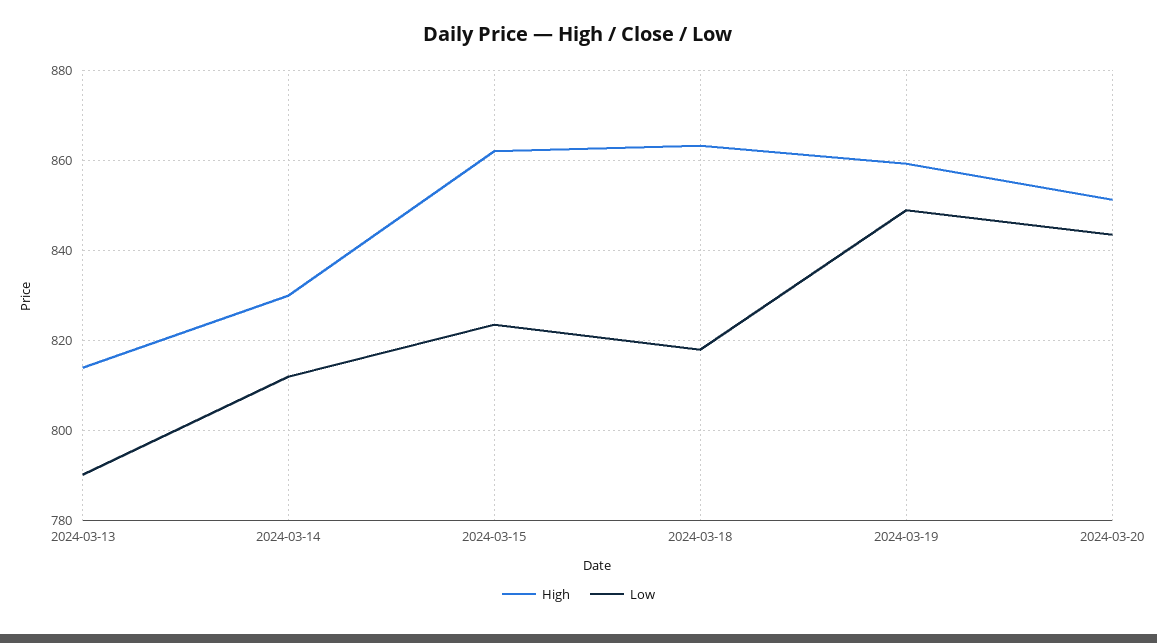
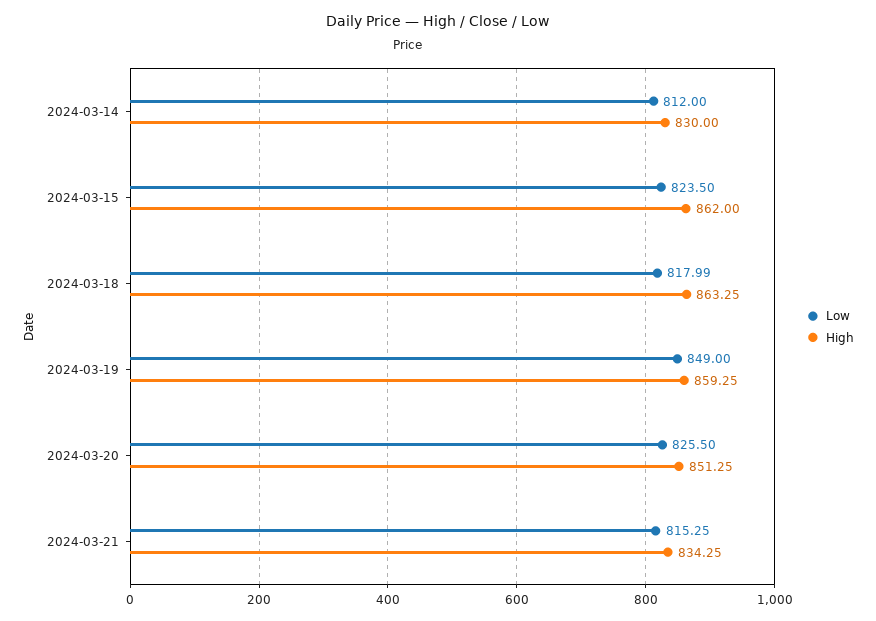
High, 2024-03-13: 814 -> none
Low, 2024-03-13: 790 -> none
Low, 2024-03-20: 844 -> 825.5
Low, 2024-03-21: none -> 815.25
High, 2024-03-21: none -> 834.25

